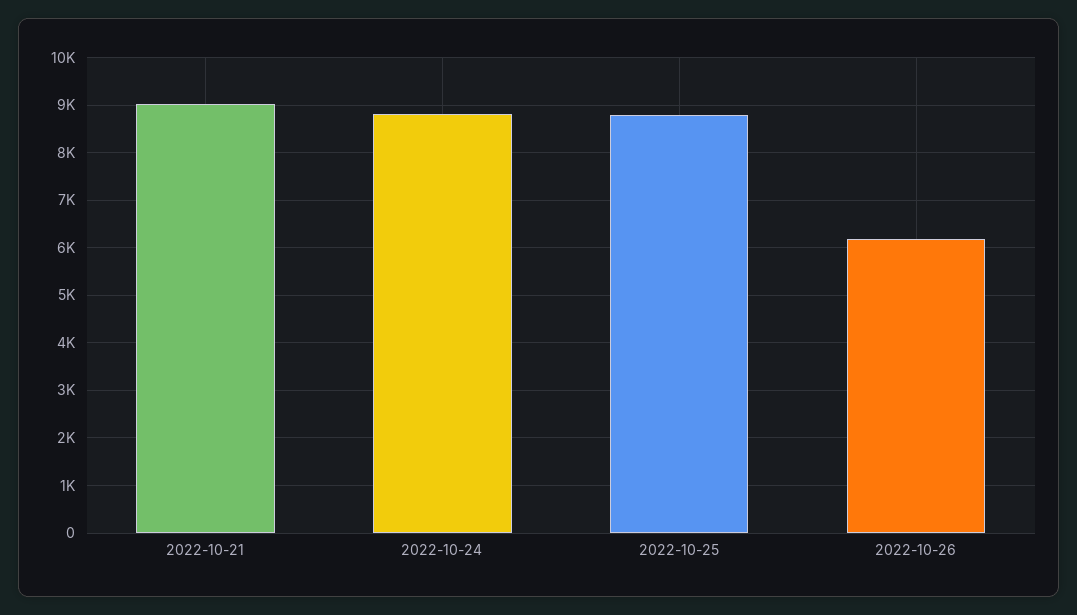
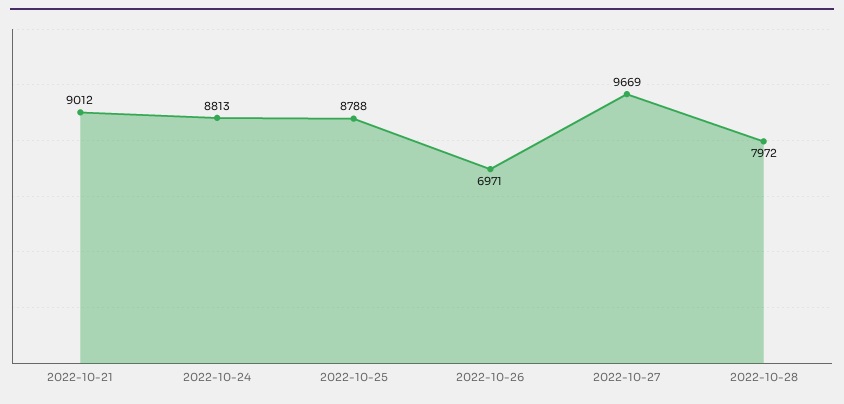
2022-10-26: 6200 -> 6971
2022-10-27: none -> 9669
2022-10-28: none -> 7972

